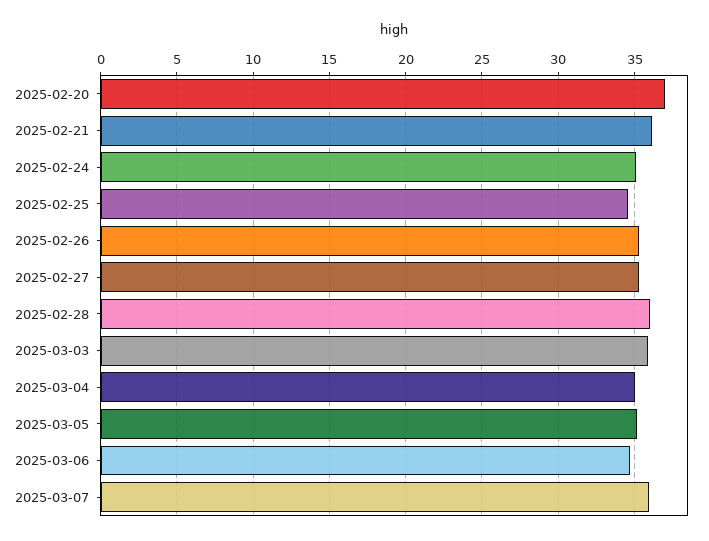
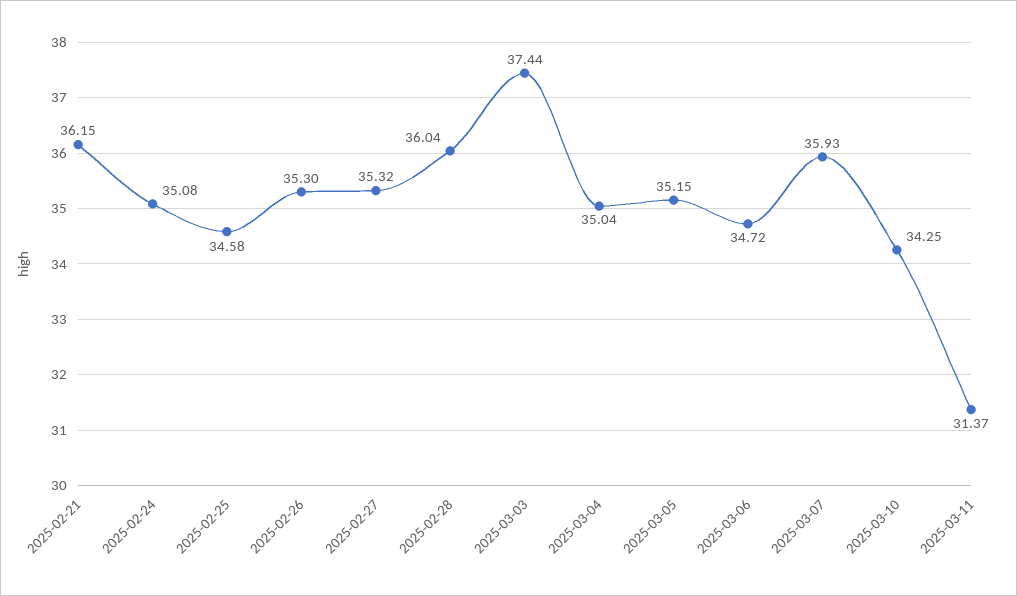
2025-02-20: 37 -> none
2025-03-03: 36 -> 37.44
2025-03-10: none -> 34.25
2025-03-11: none -> 31.37

